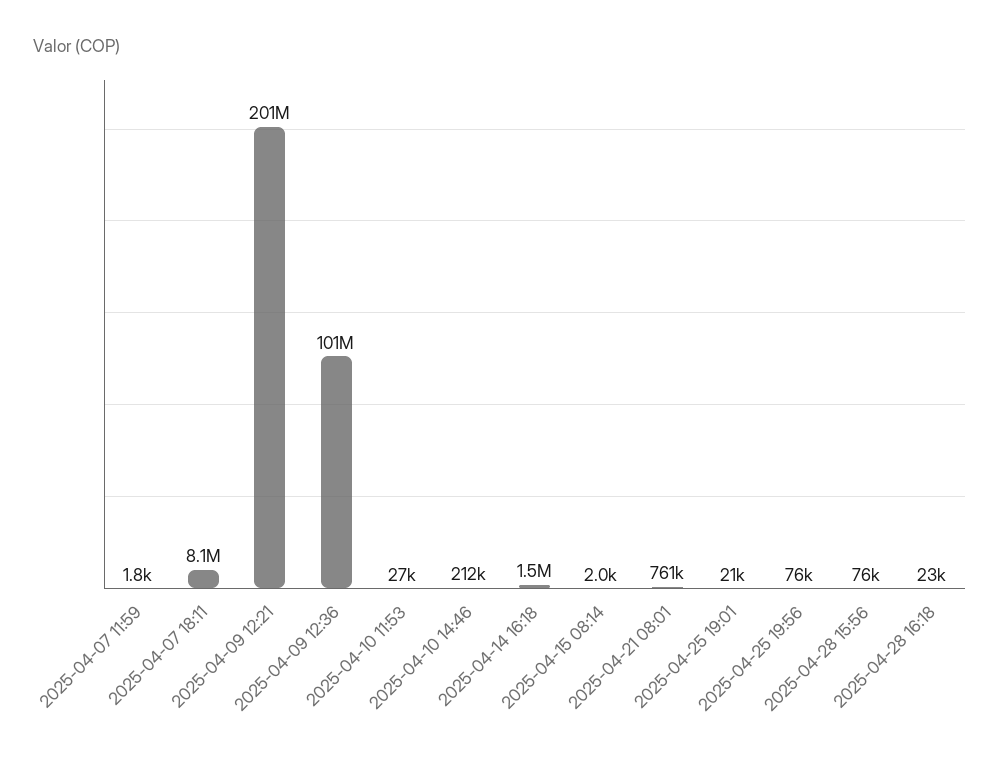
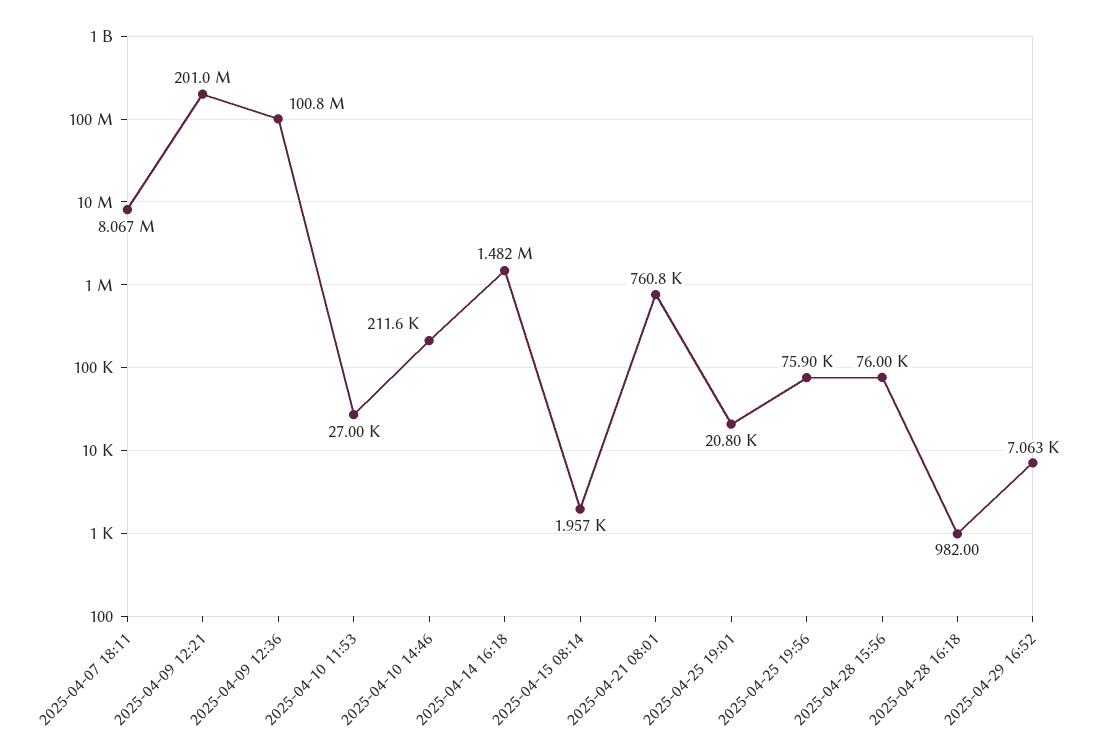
2025-04-07 11:59: 1800 -> none
2025-04-28 16:18: 23000 -> 982
2025-04-29 16:52: none -> 7063

